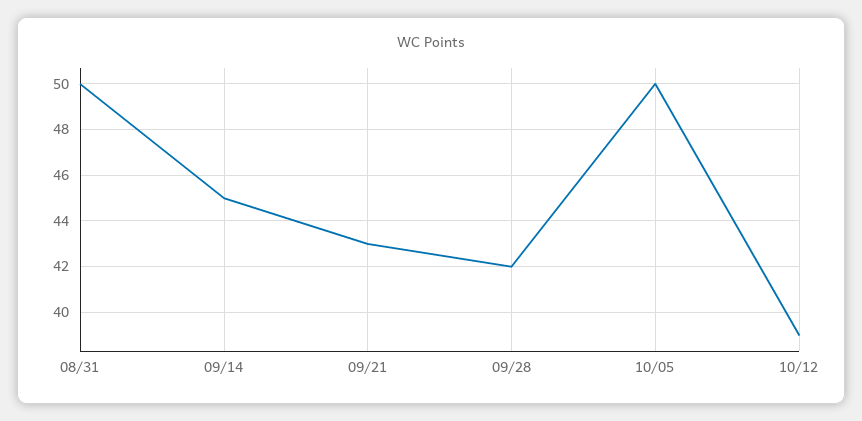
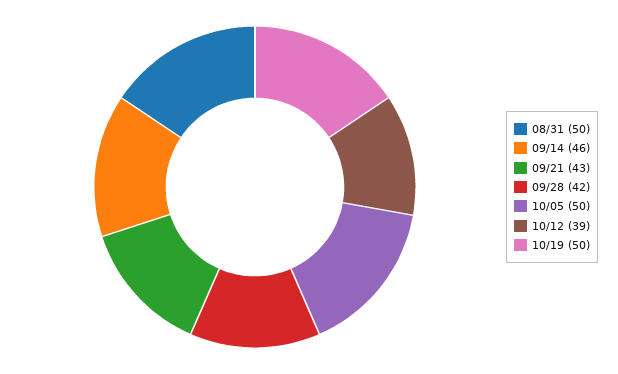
09/14: 45 -> 46
10/19: none -> 50

